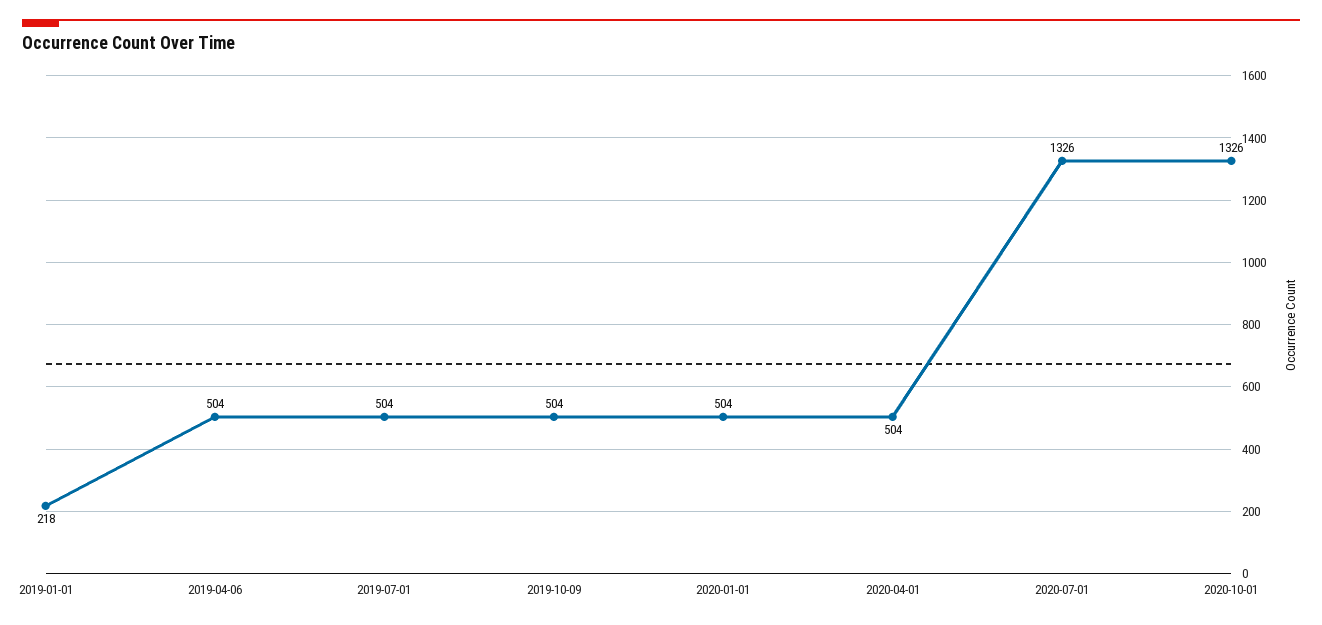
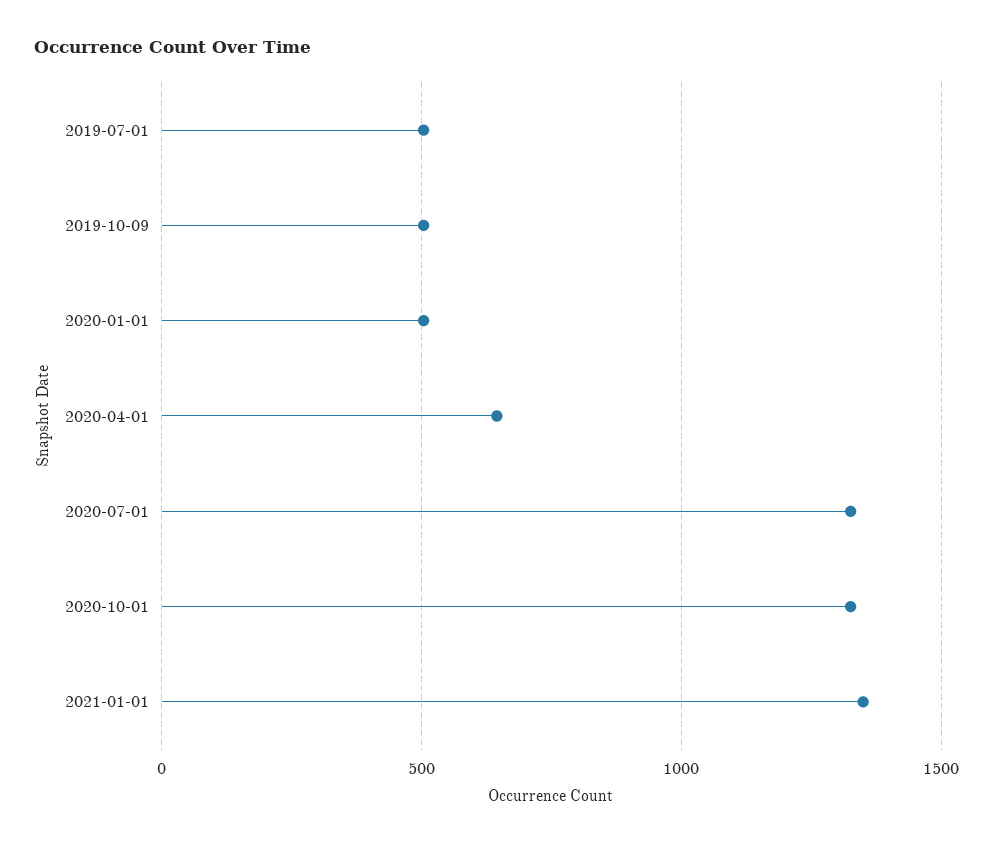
2019-01-01: 218 -> none
2019-04-06: 504 -> none
2020-04-01: 504 -> 650
2021-01-01: none -> 1350

